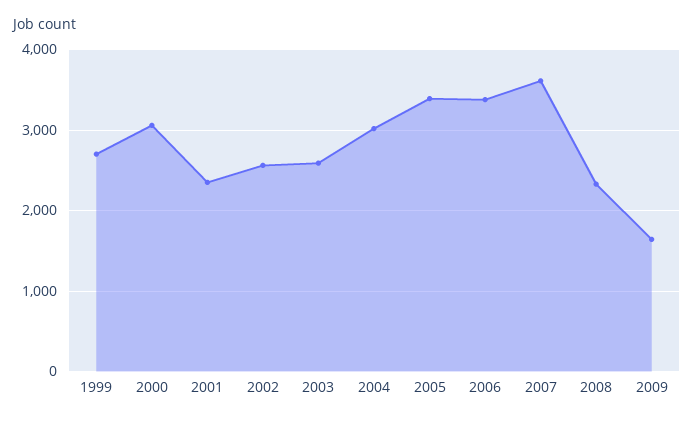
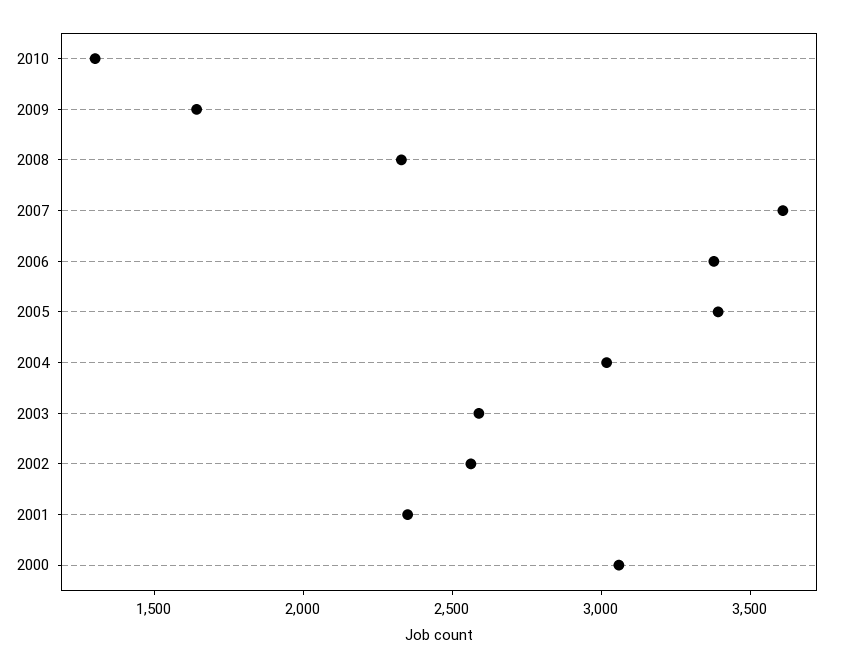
1999: 2700 -> none
2010: none -> 1300

